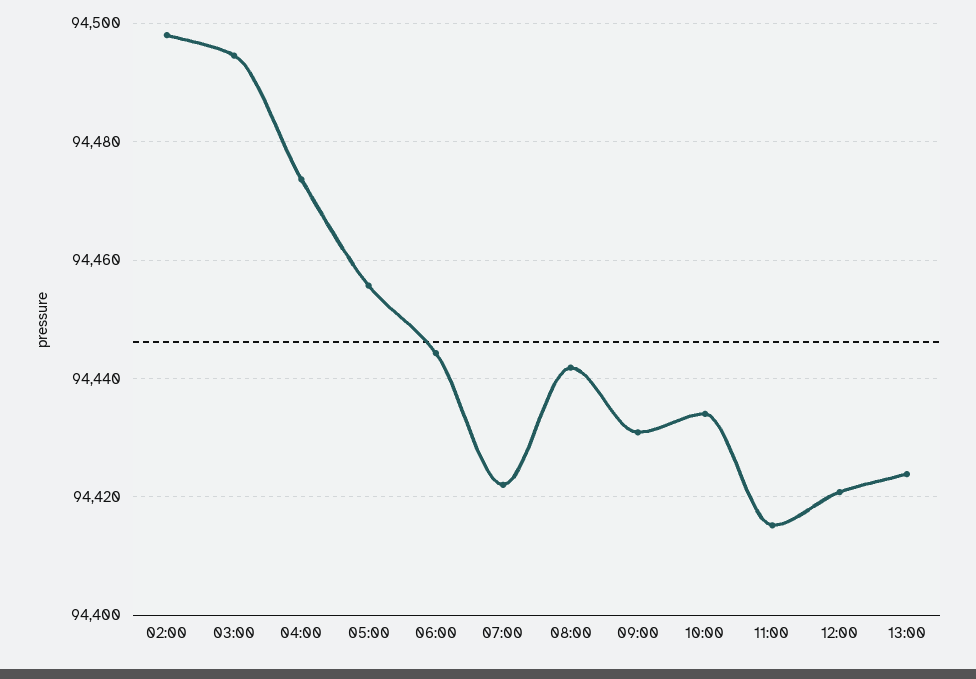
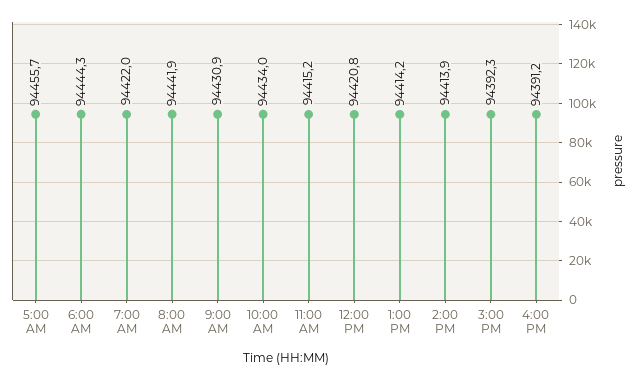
02:00: 94498 -> none
03:00: 94494 -> none
04:00: 94474 -> none
13:00: 94424 -> 94414.2
2:00 PM: none -> 94413.9
3:00 PM: none -> 94392.3
4:00 PM: none -> 94391.2

